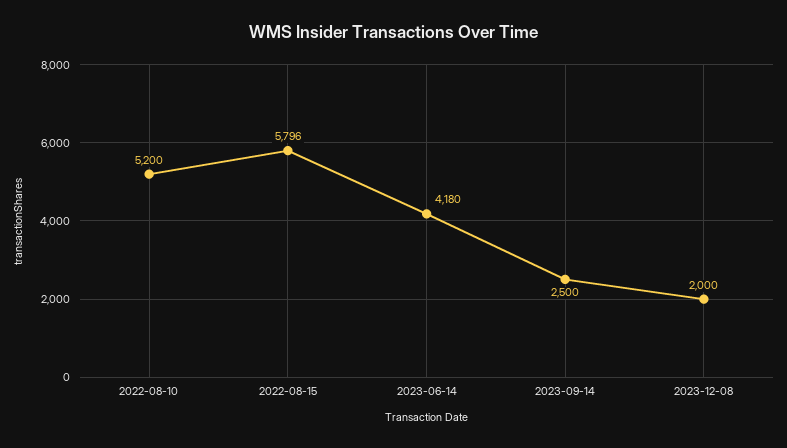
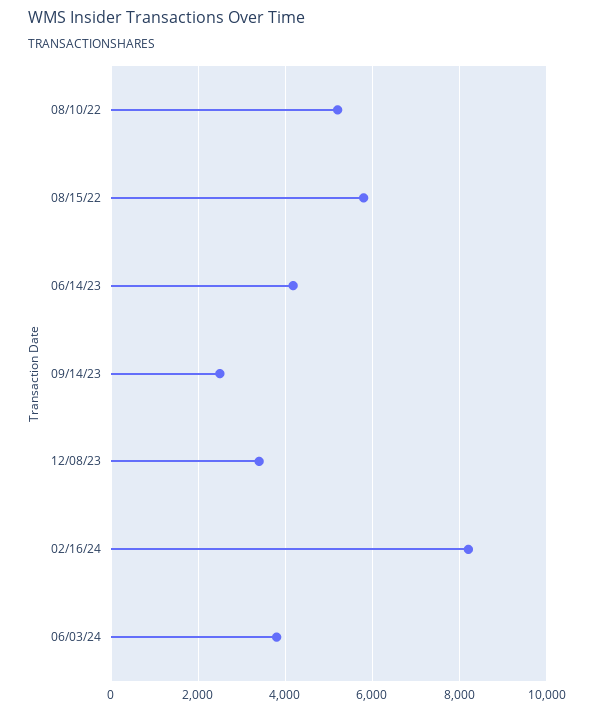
2023-12-08: 2000 -> 3400
02/16/24: none -> 8200
06/03/24: none -> 3800

